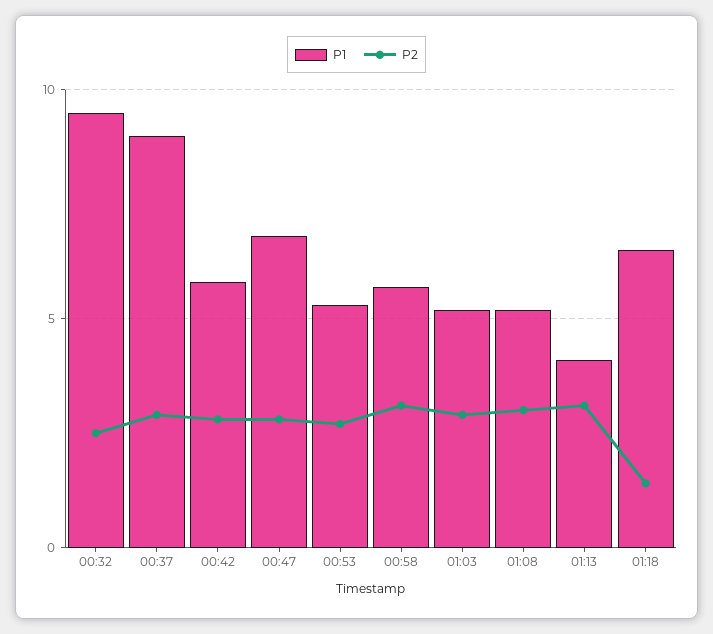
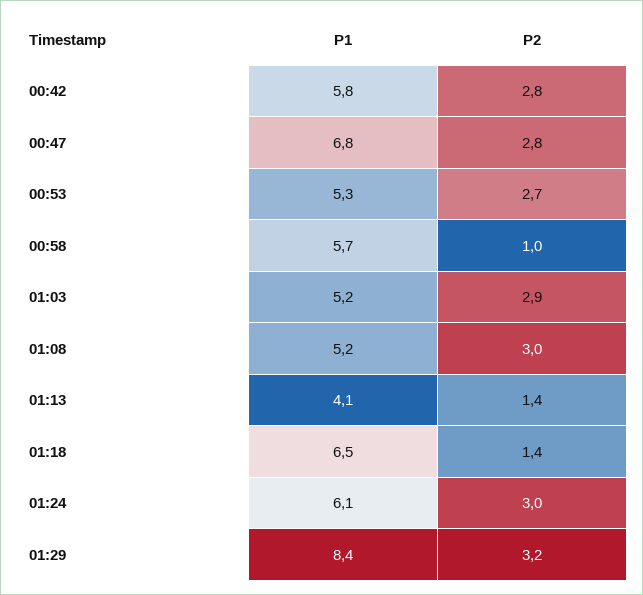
P1, 00:32: 9.5 -> none
P2, 00:32: 2.5 -> none
P1, 00:37: 9 -> none
P2, 00:37: 3 -> none
P2, 00:58: 3 -> 1
P2, 01:13: 3 -> 1.4
P1, 01:24: none -> 6.1
P2, 01:24: none -> 3
P1, 01:29: none -> 8.4
P2, 01:29: none -> 3.2

